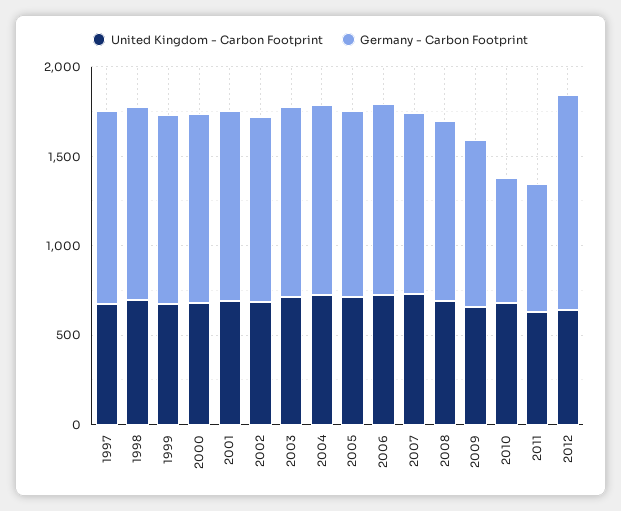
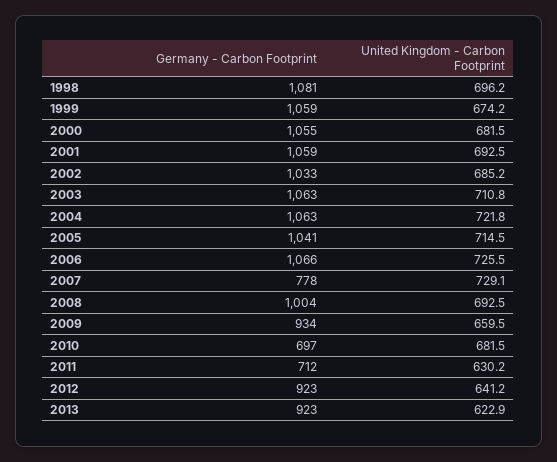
United Kingdom - Carbon Footprint, 1997: 700 -> none
Germany - Carbon Footprint, 1997: 1100 -> none
Germany - Carbon Footprint, 2007: 1000 -> 778
Germany - Carbon Footprint, 2012: 1200 -> 923
Germany - Carbon Footprint, 2013: none -> 923
United Kingdom - Carbon Footprint, 2013: none -> 622.9

